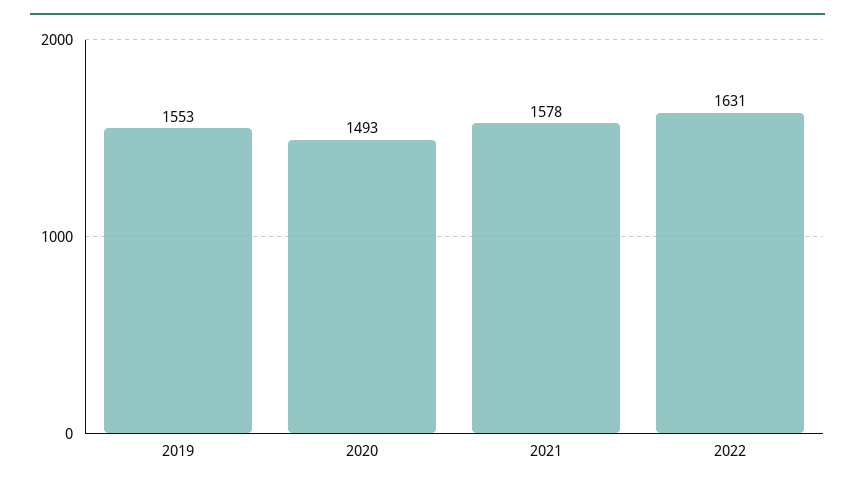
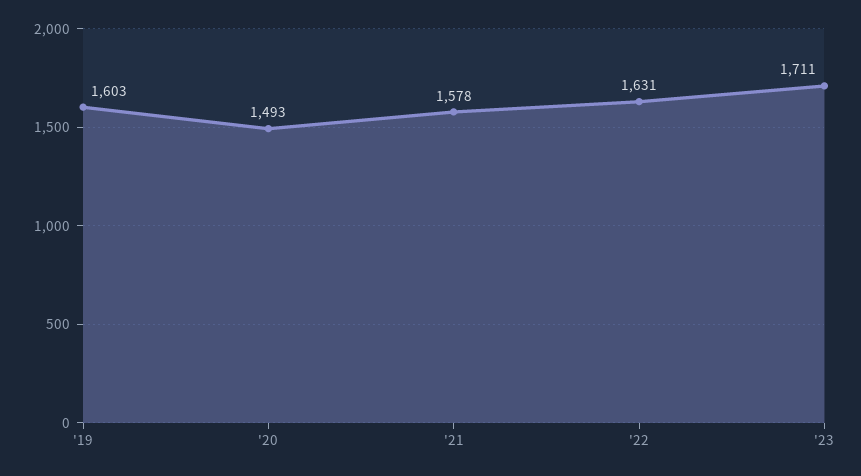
2019: 1553 -> 1603
'23: none -> 1711

